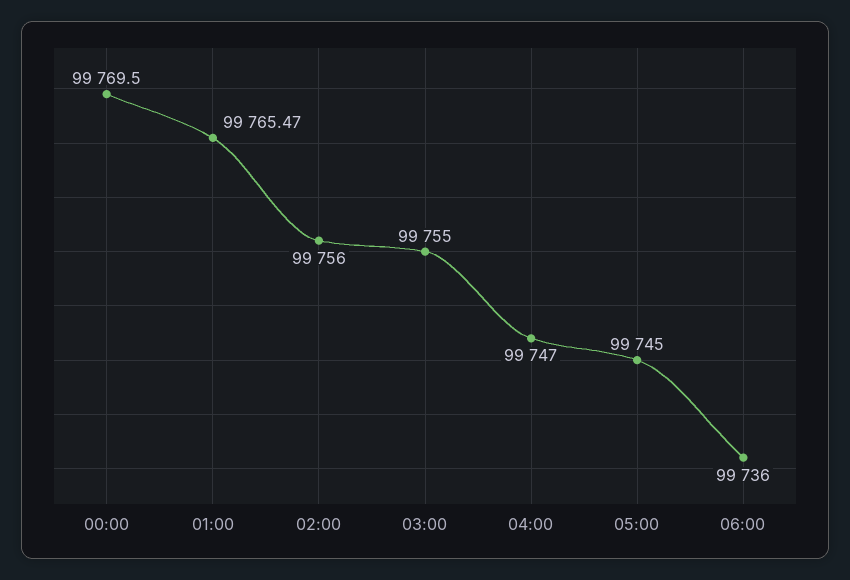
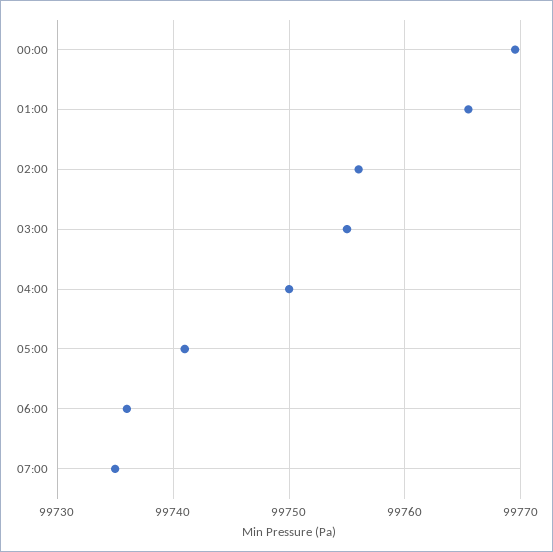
04:00: 99747 -> 99750
05:00: 99745 -> 99741
07:00: none -> 99735

